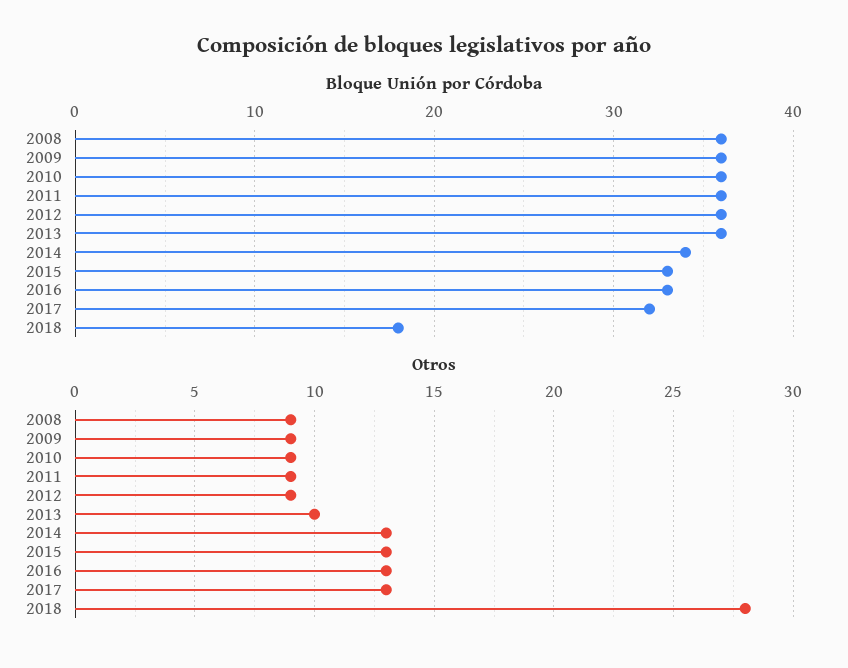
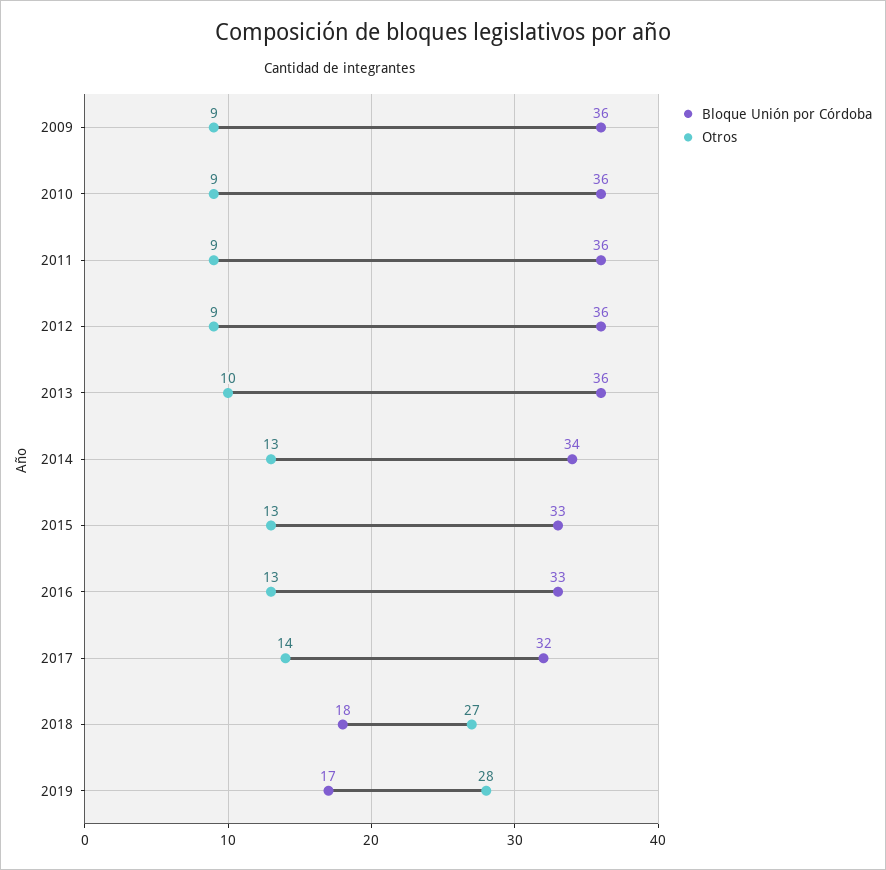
Bloque Unión por Córdoba, 2008: 36 -> none
Otros, 2008: 9 -> none
Otros, 2017: 13 -> 14
Otros, 2018: 28 -> 27
Bloque Unión por Córdoba, 2019: none -> 17
Otros, 2019: none -> 28

